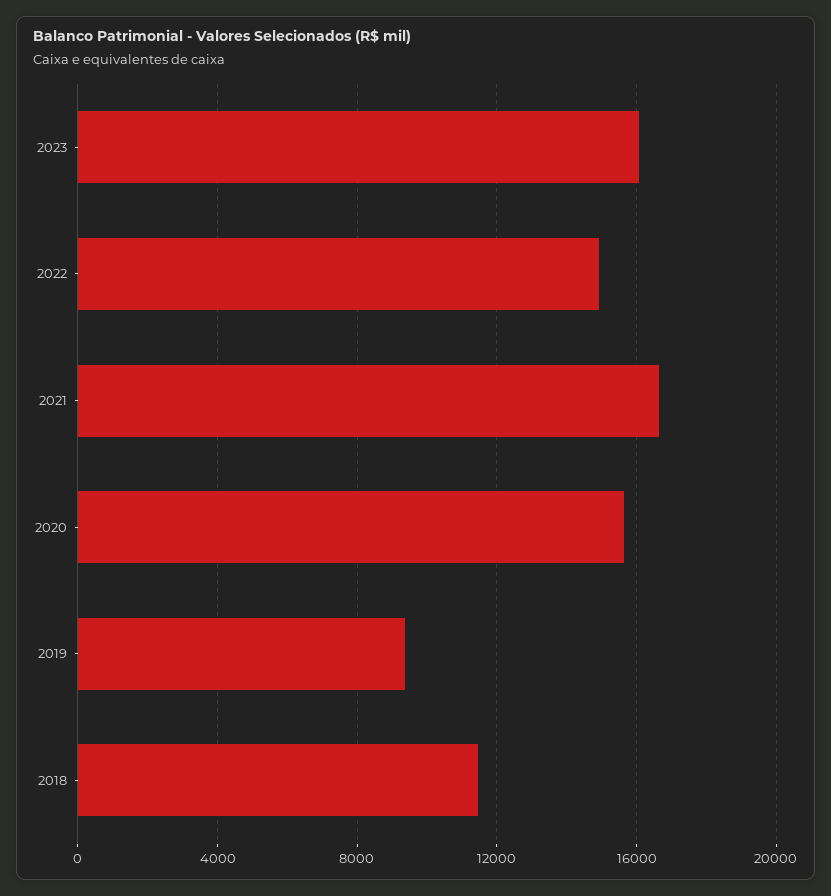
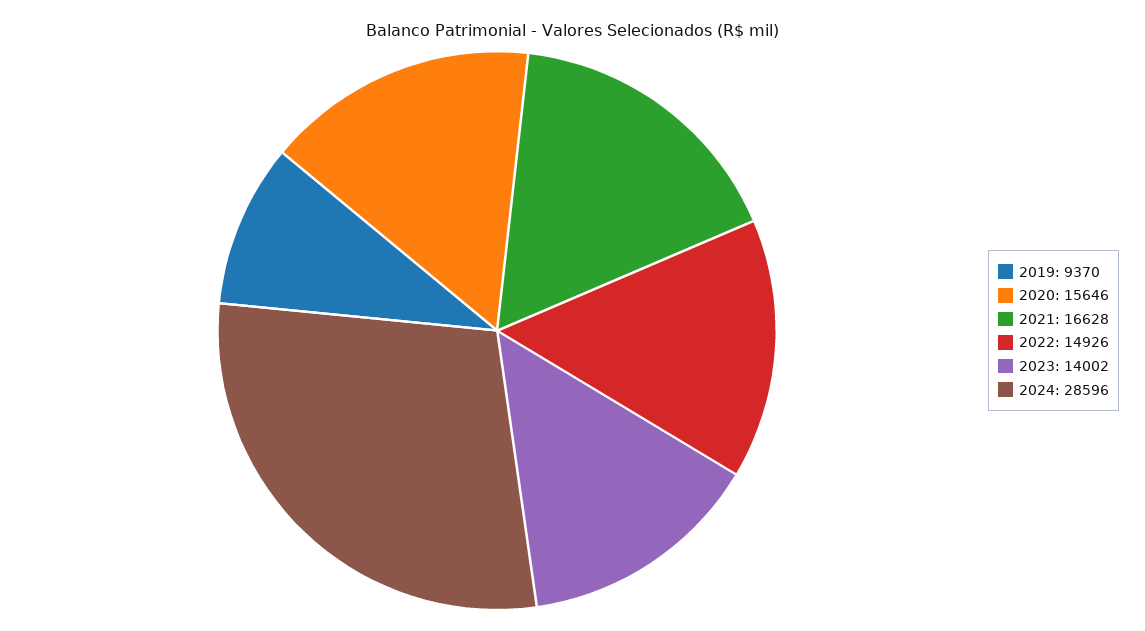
2023: 16000 -> 14002
2018: 11500 -> none
2024: none -> 28596

